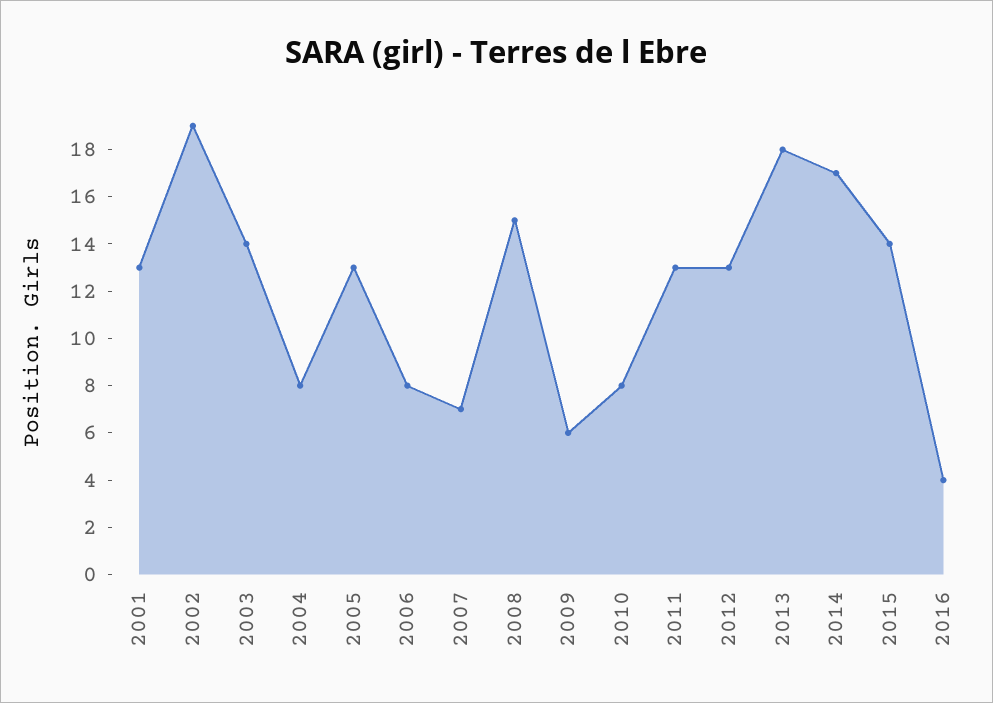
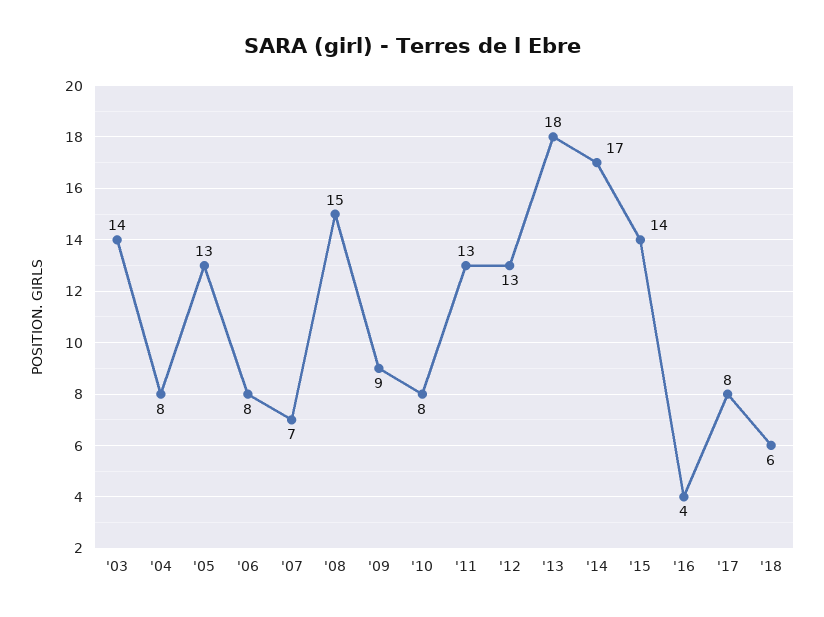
2001: 13 -> none
2002: 19 -> none
2009: 6 -> 9
'17: none -> 8
'18: none -> 6

